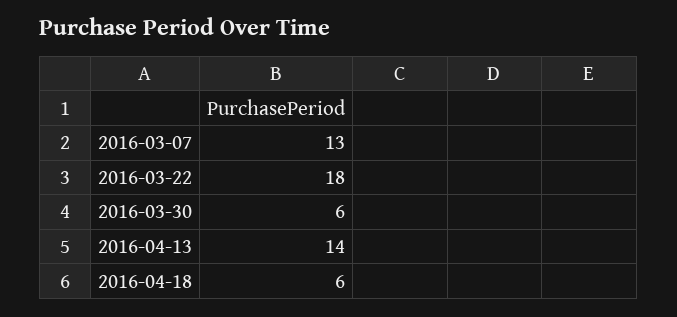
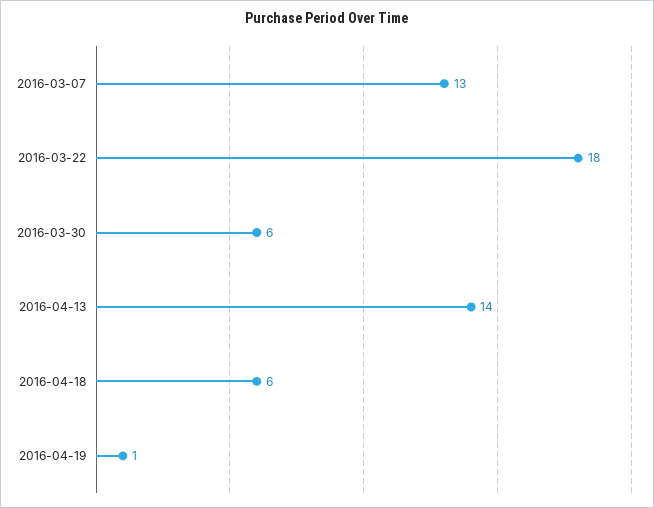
2016-04-19: none -> 1

